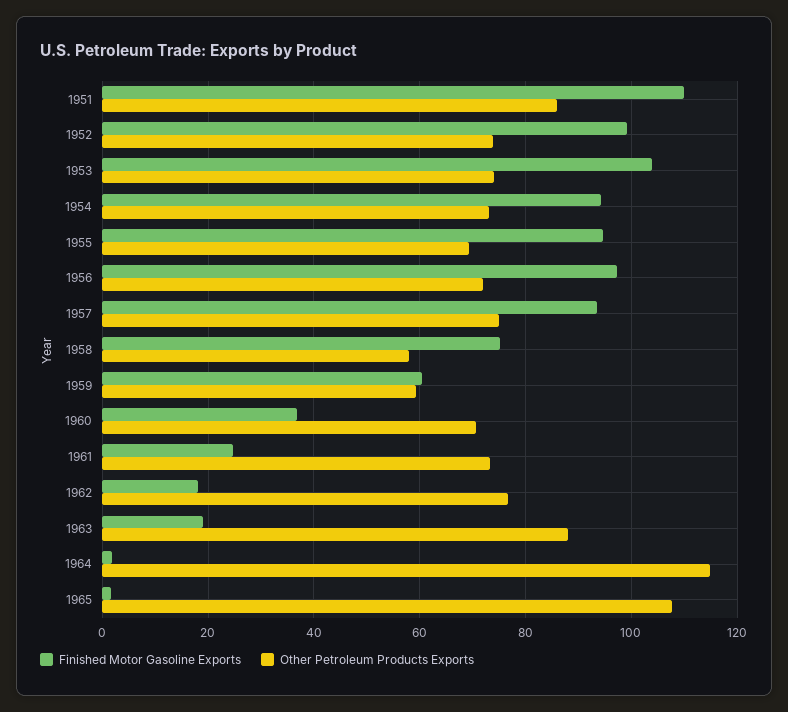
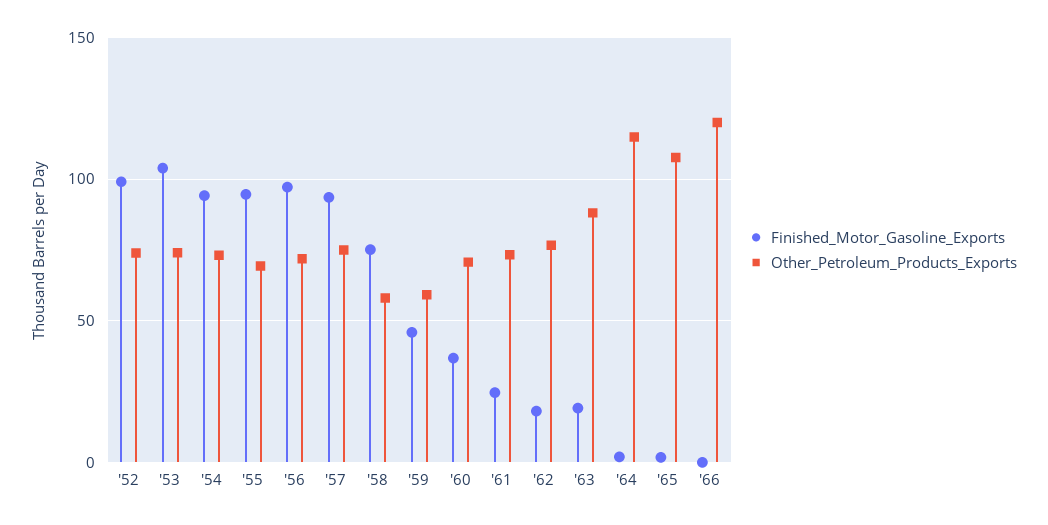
Finished Motor Gasoline Exports, 1951: 110 -> none
Other Petroleum Products Exports, 1951: 86 -> none
Finished Motor Gasoline Exports, 1959: 60 -> 45
Finished Motor Gasoline Exports, '66: none -> 0
Other Petroleum Products Exports, '66: none -> 120

